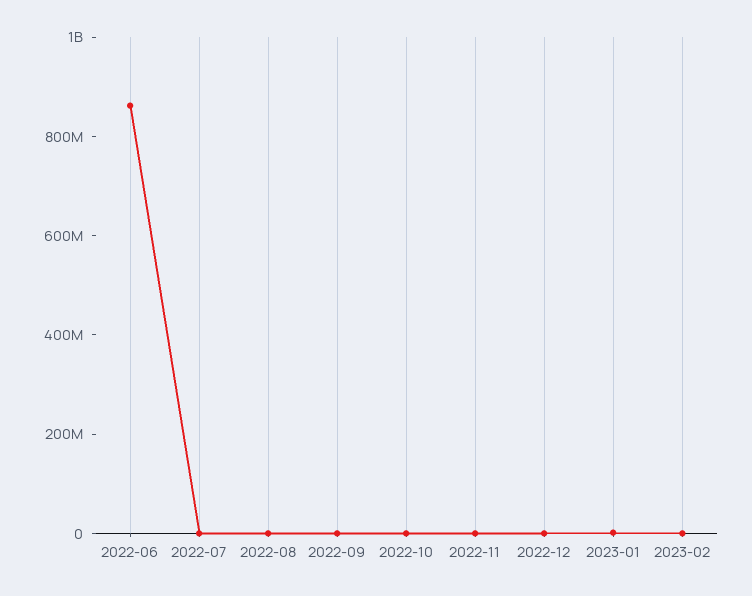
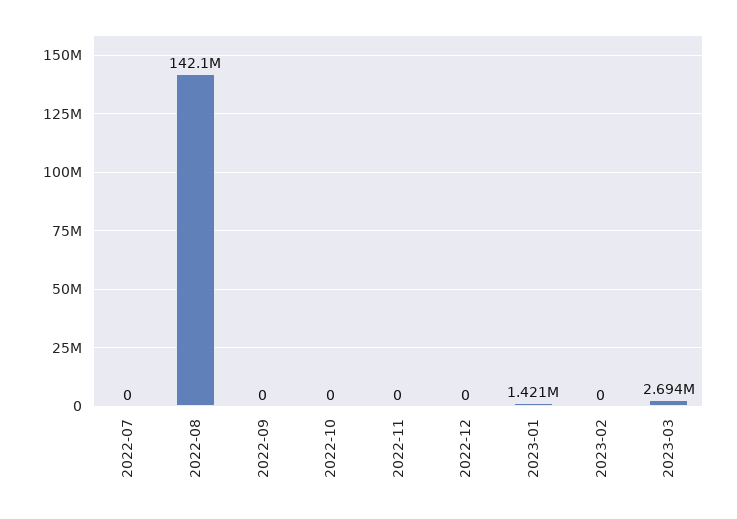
2022-06: 850000000 -> none
2022-08: 0 -> 142100000
2023-03: none -> 2694000

